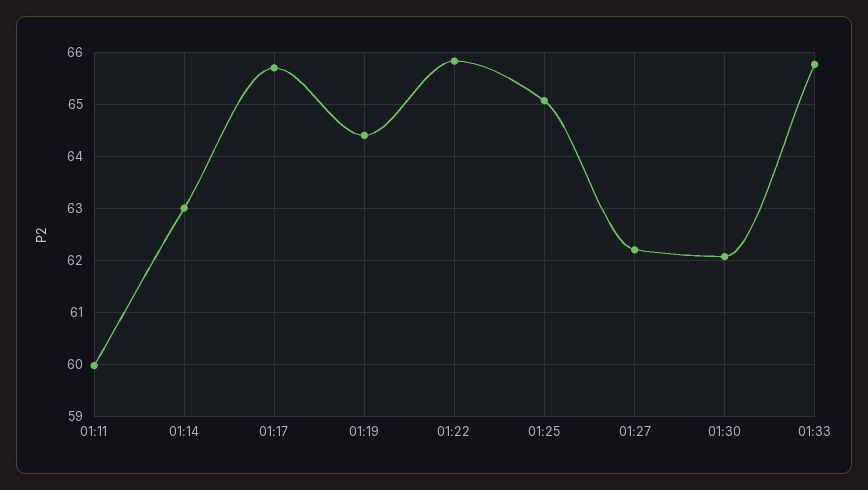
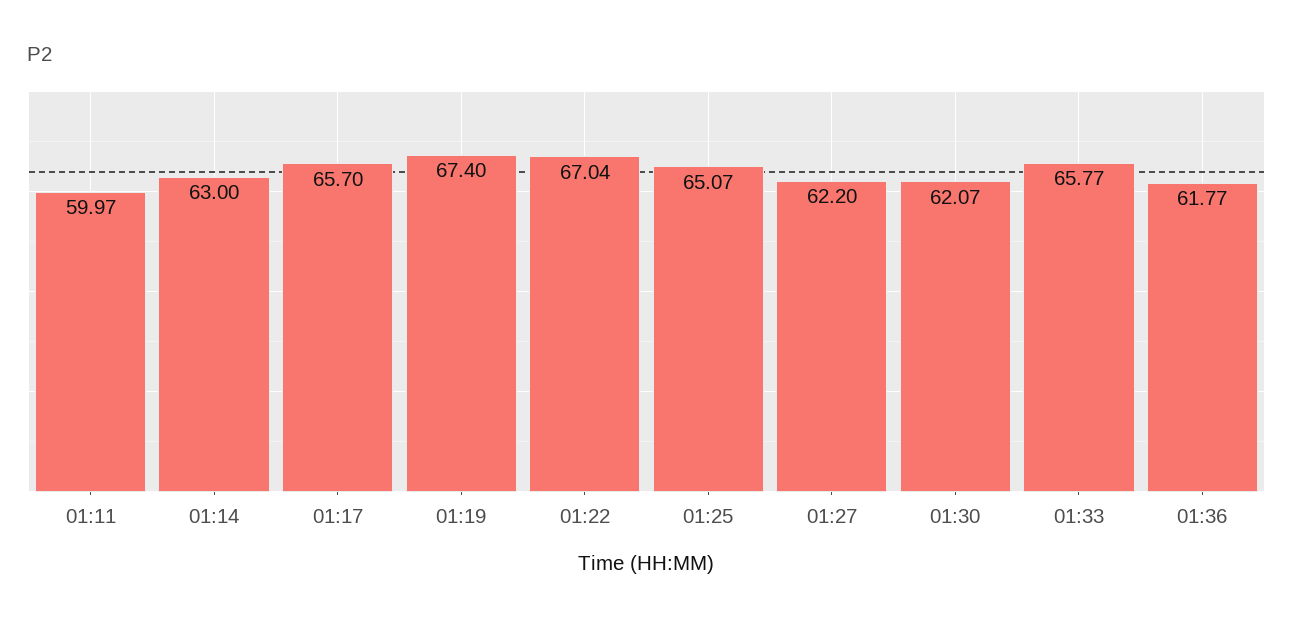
01:19: 64.4 -> 67.4
01:22: 65.8 -> 67.04
01:36: none -> 61.77

